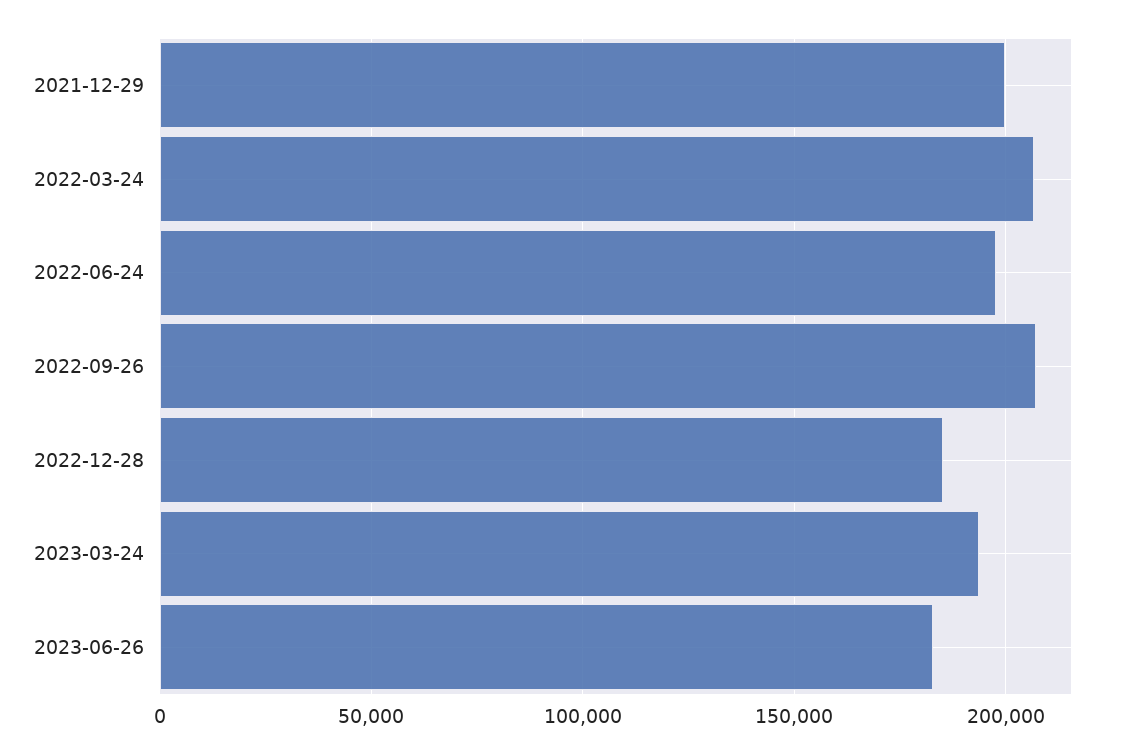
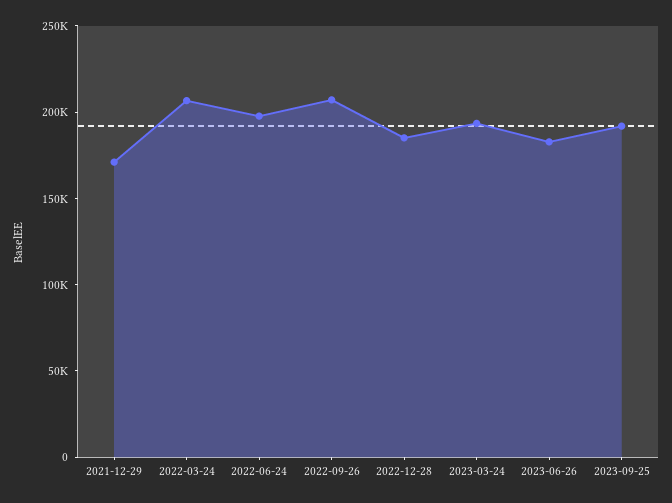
2021-12-29: 200000 -> 170000
2023-09-25: none -> 190000

